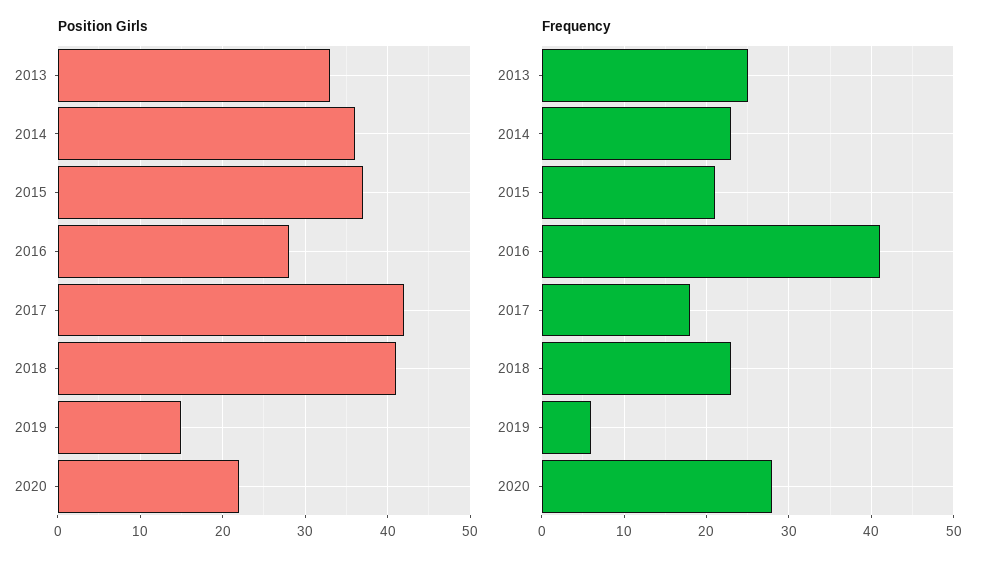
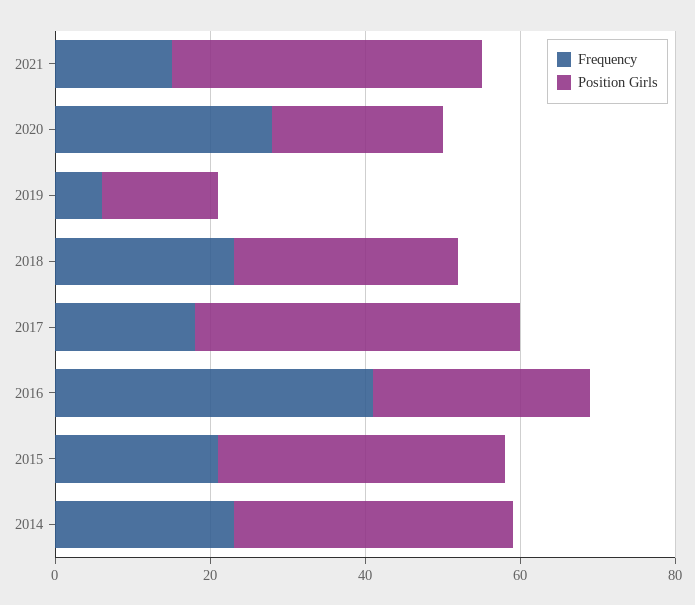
Position Girls, 2013: 33 -> none
Position Girls, 2018: 41 -> 30
Frequency, 2013: 25 -> none
Frequency, 2021: none -> 15
Position Girls, 2021: none -> 40

